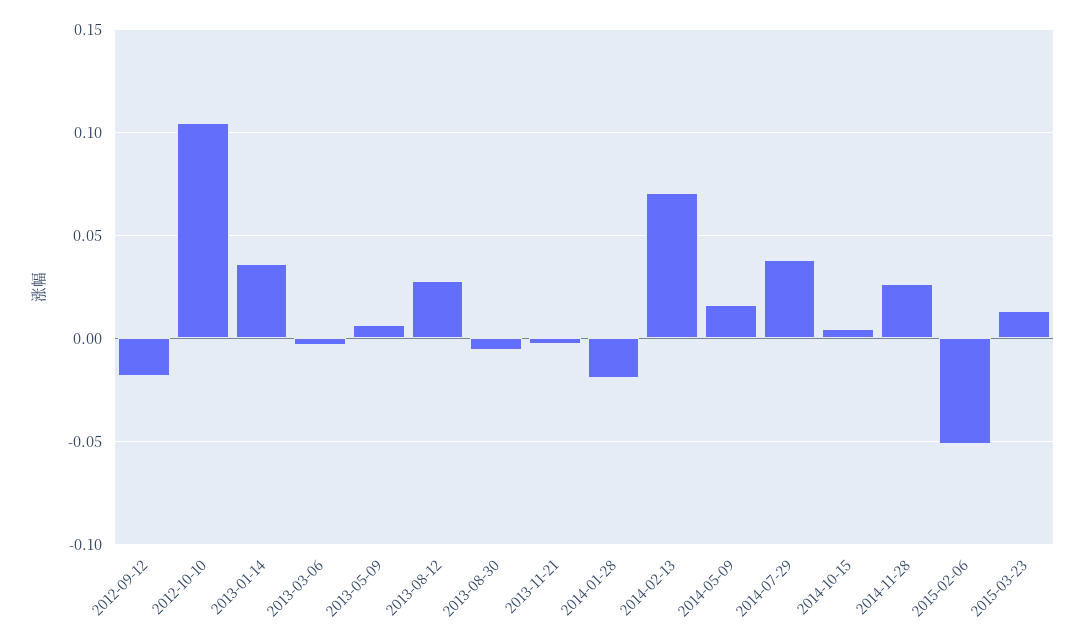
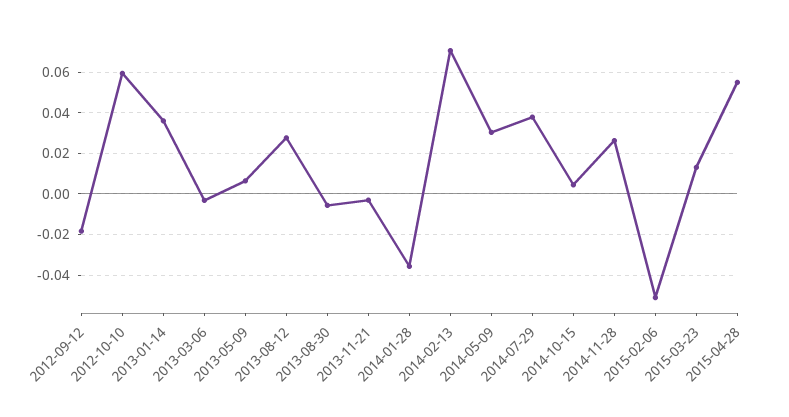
2012-10-10: 0.105 -> 0.06
2014-01-28: -0.02 -> -0.035
2014-05-09: 0.015 -> 0.03
2015-04-28: none -> 0.055

